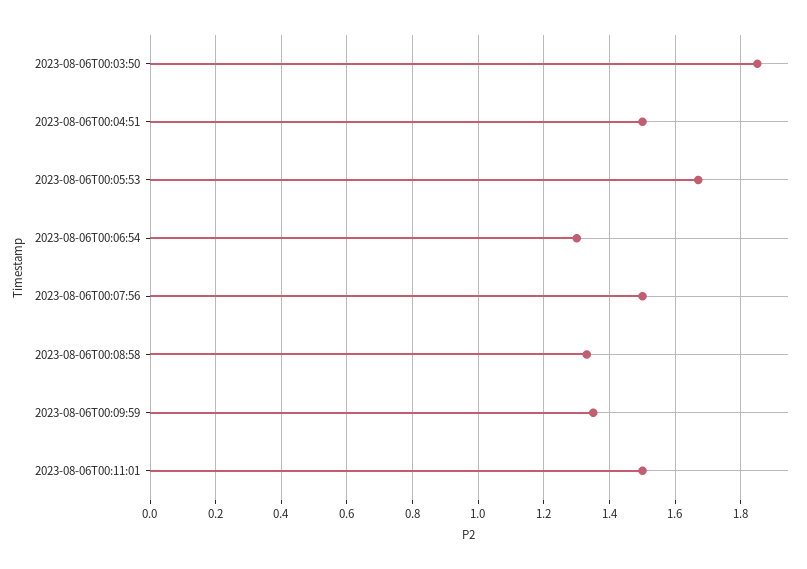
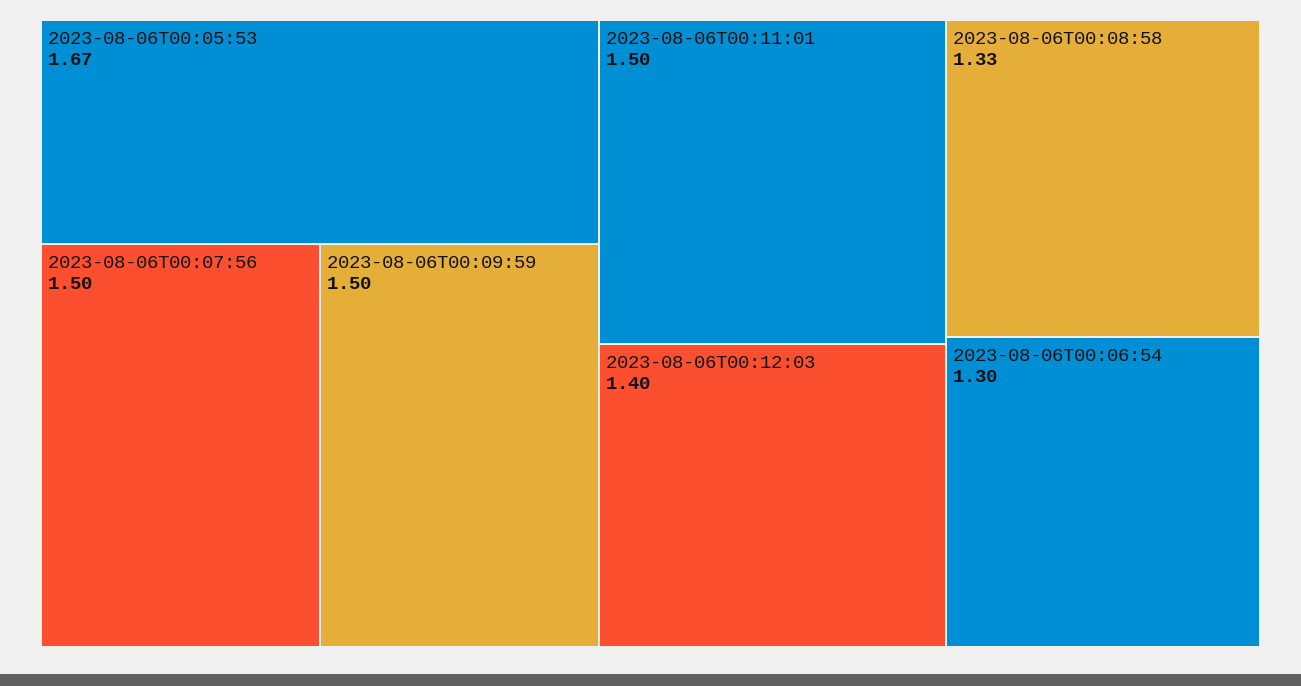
2023-08-06T00:03:50: 1.85 -> none
2023-08-06T00:04:51: 1.5 -> none
2023-08-06T00:09:59: 1.35 -> 1.5
2023-08-06T00:12:03: none -> 1.4

